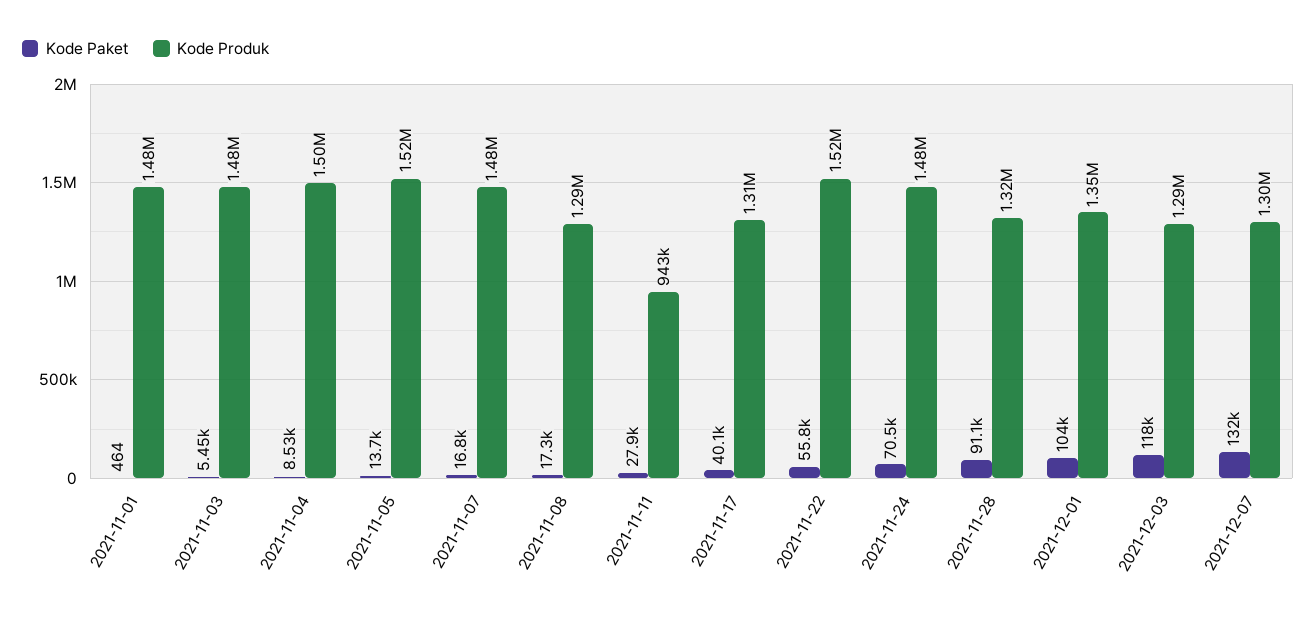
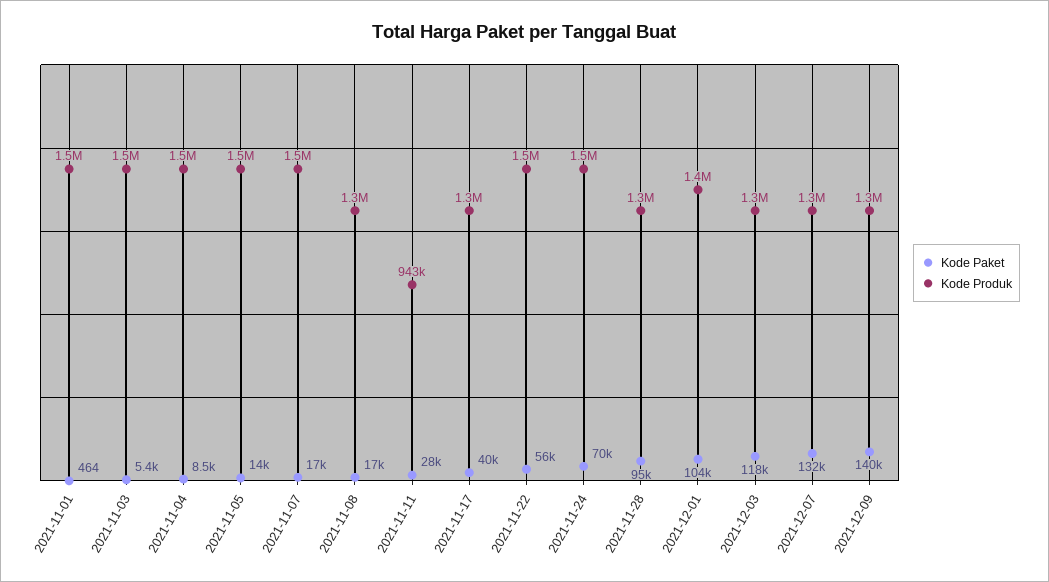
Kode Paket, 2021-11-28: 91100 -> 95000
Kode Paket, 2021-12-09: none -> 140000
Kode Produk, 2021-12-09: none -> 1300000

